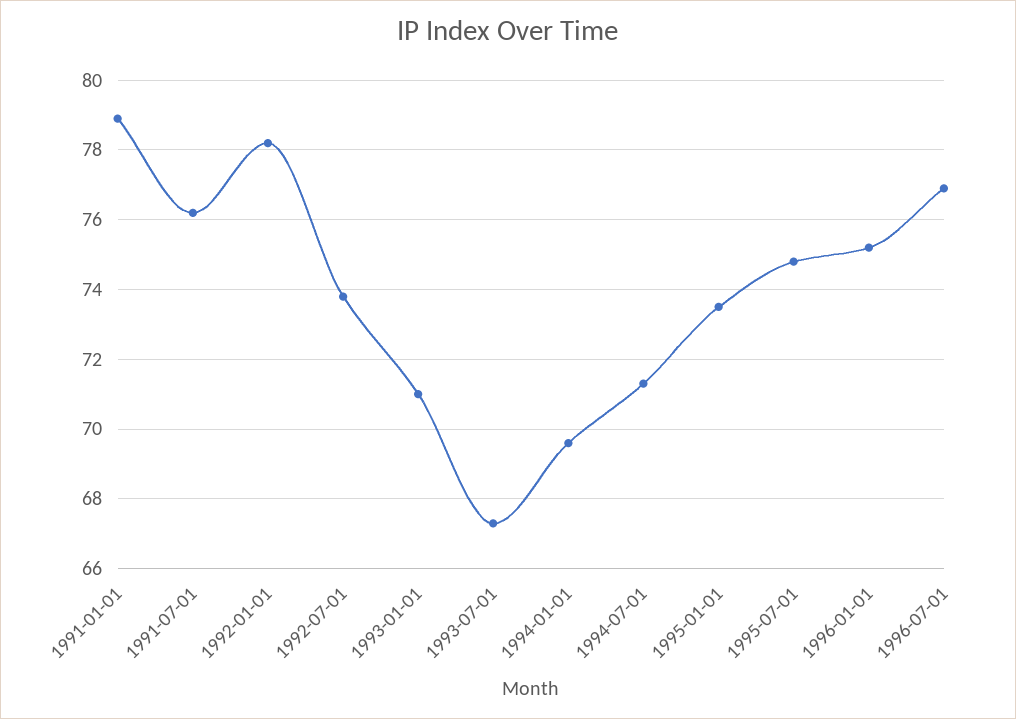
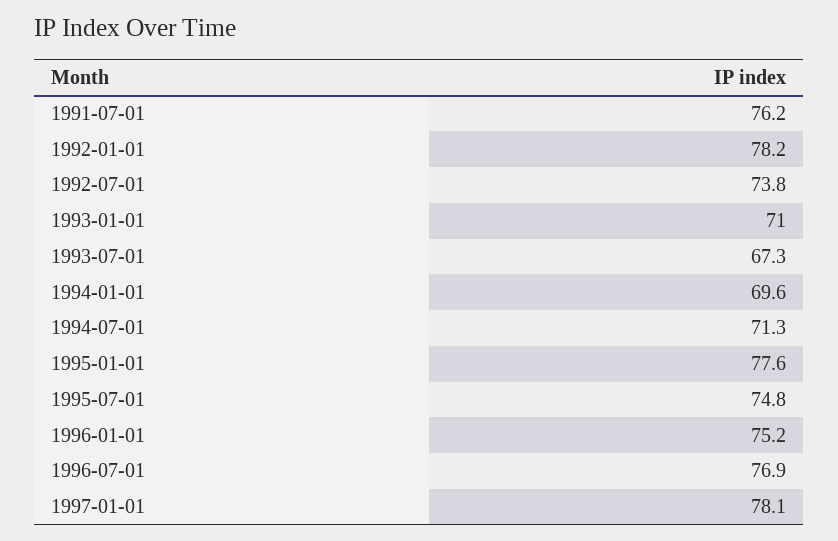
1991-01-01: 79 -> none
1995-01-01: 73.5 -> 77.6
1997-01-01: none -> 78.1

